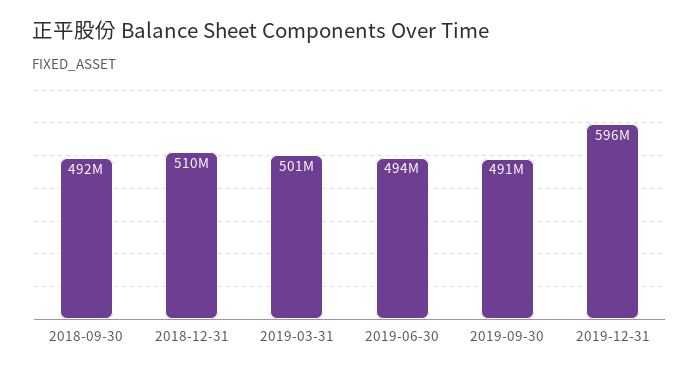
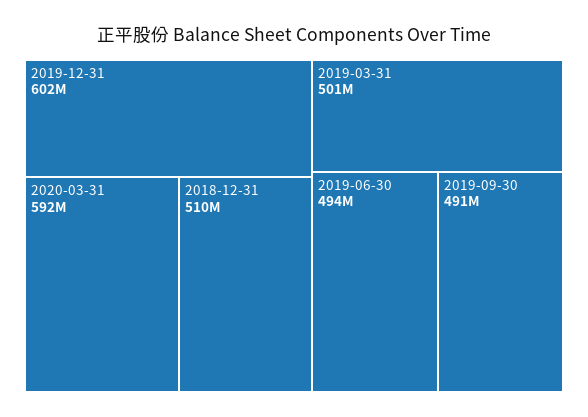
2018-09-30: 492000000 -> none
2019-12-31: 596000000 -> 602000000
2020-03-31: none -> 592000000

